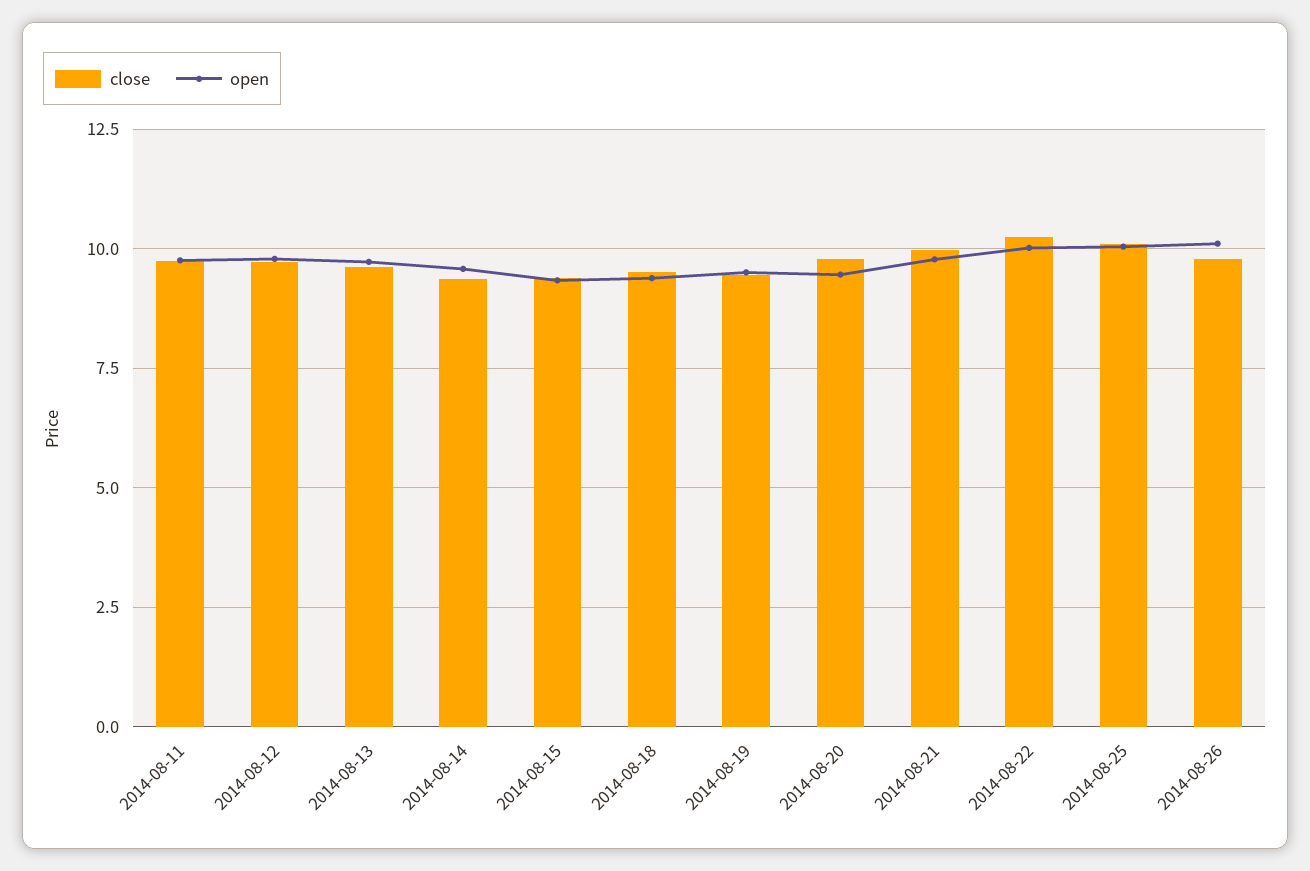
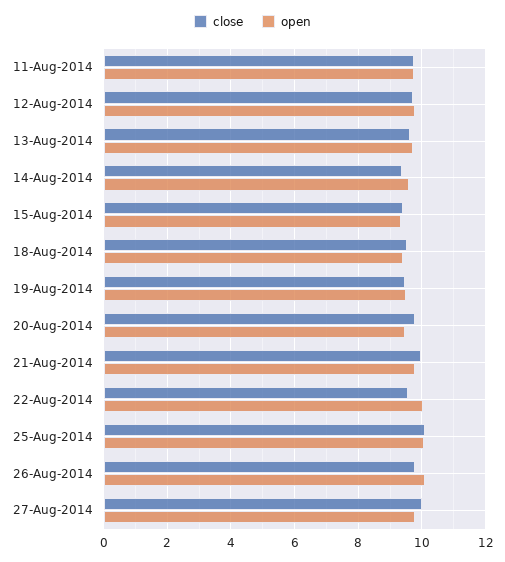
close, 2014-08-22: 10.25 -> 9.6
close, 27-Aug-2014: none -> 10
open, 27-Aug-2014: none -> 9.8

